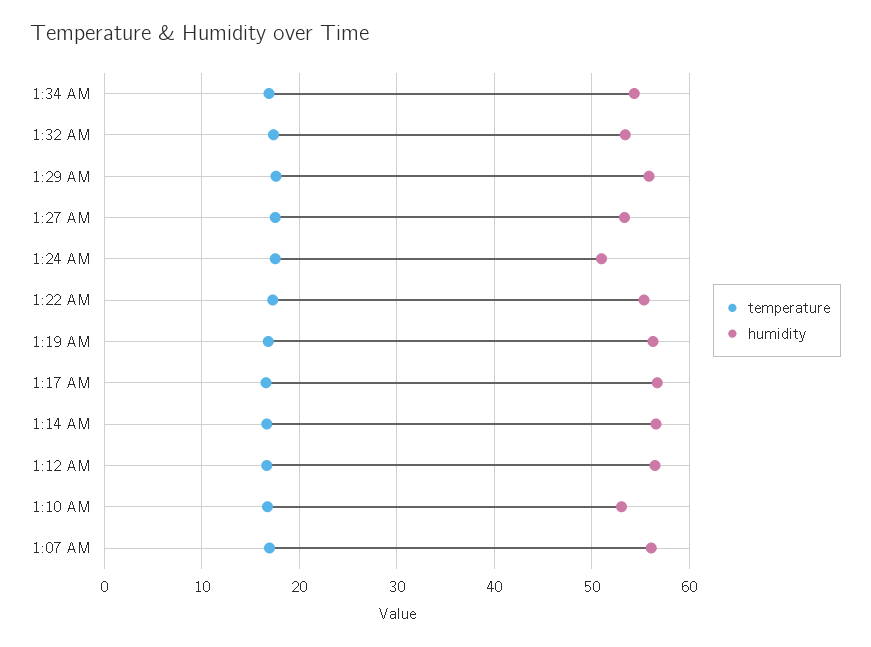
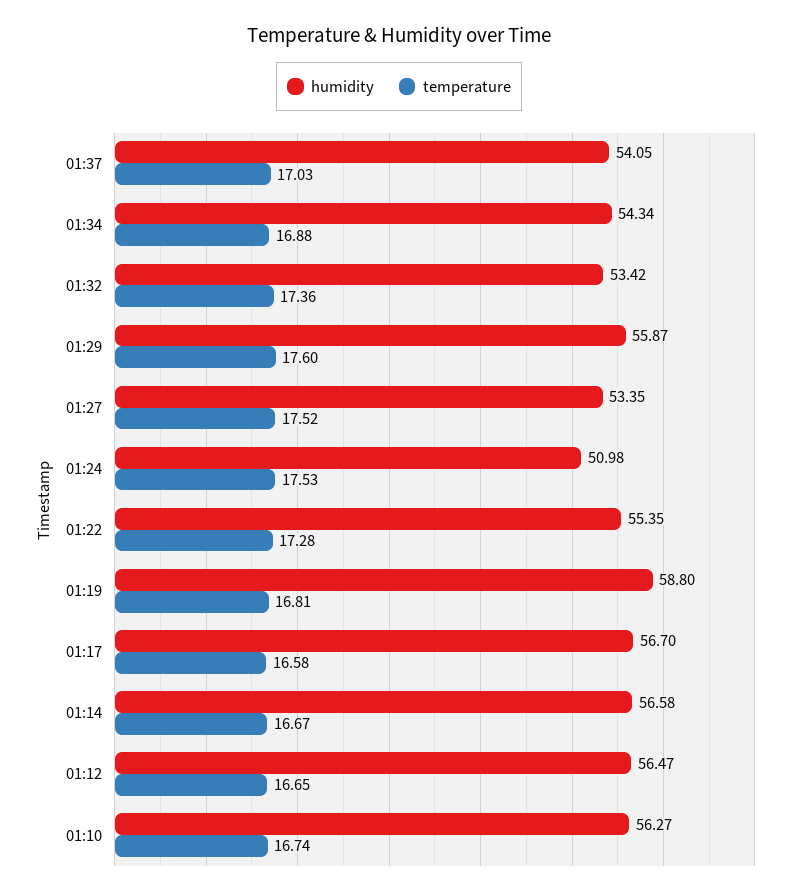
humidity, 1:19 AM: 56 -> 58.8
humidity, 1:10 AM: 53 -> 56.27
temperature, 1:07 AM: 17 -> none
humidity, 1:07 AM: 56 -> none
humidity, 01:37: none -> 54.05
temperature, 01:37: none -> 17.03

